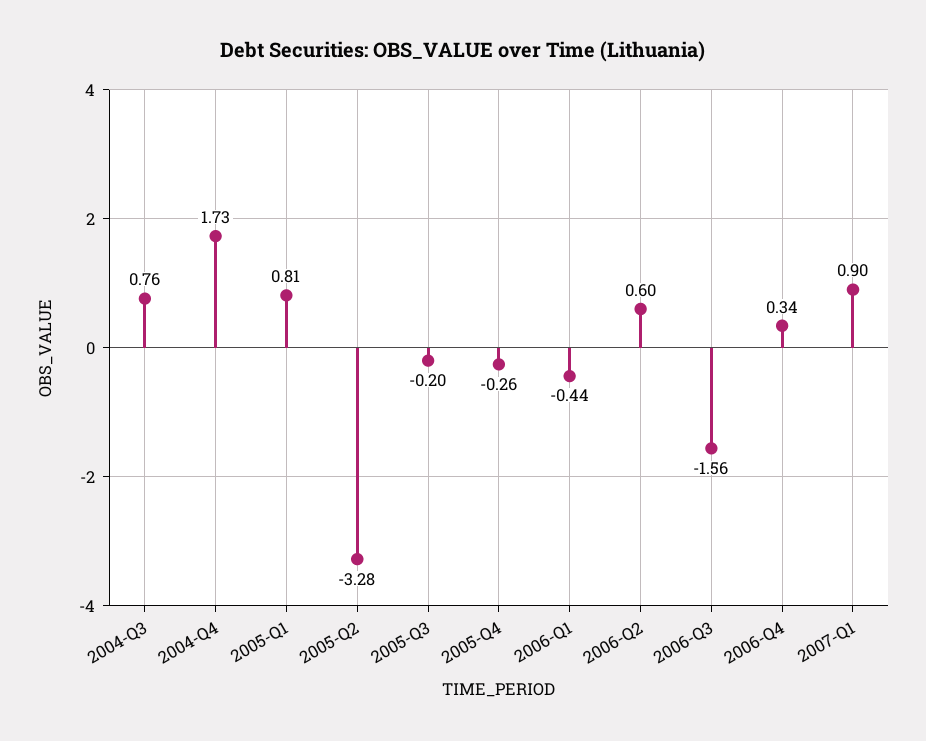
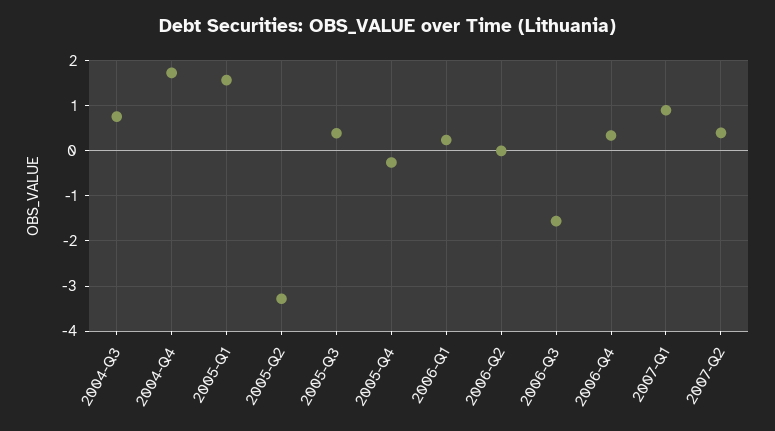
2005-Q1: 0.81 -> 1.6
2005-Q3: -0.2 -> 0.4
2006-Q1: -0.44 -> 0.2
2006-Q2: 0.6 -> 0
2007-Q2: none -> 0.4

